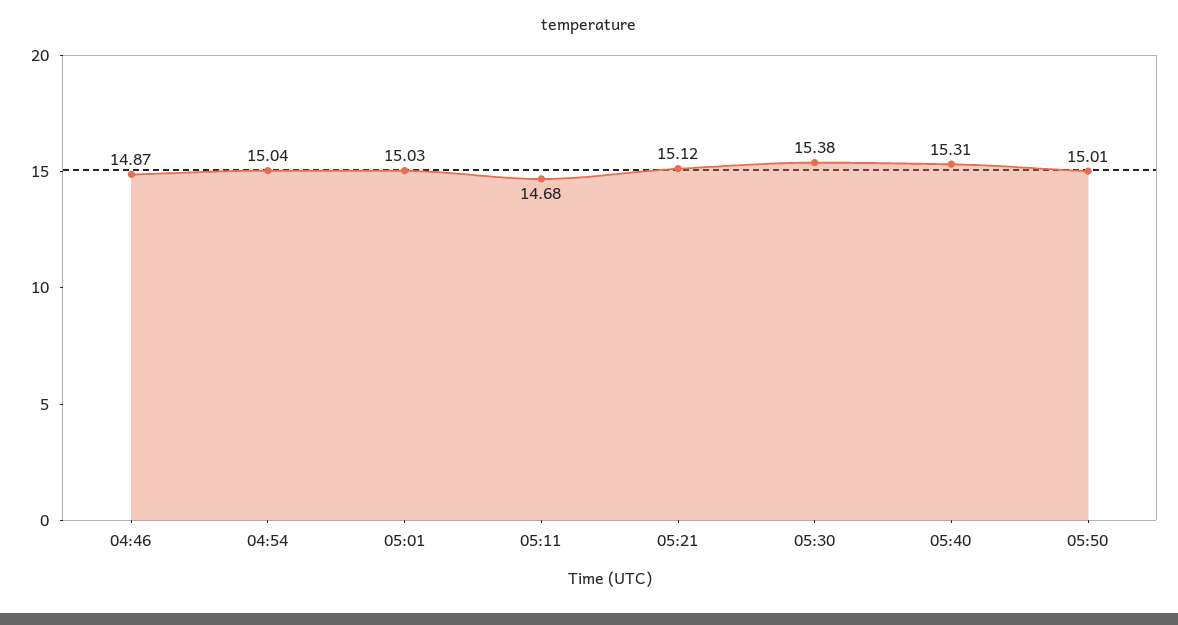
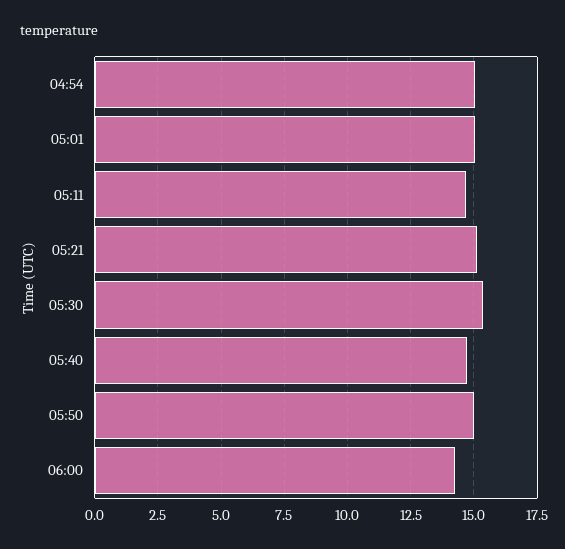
04:46: 14.87 -> none
05:40: 15.31 -> 14.75
06:00: none -> 14.25

